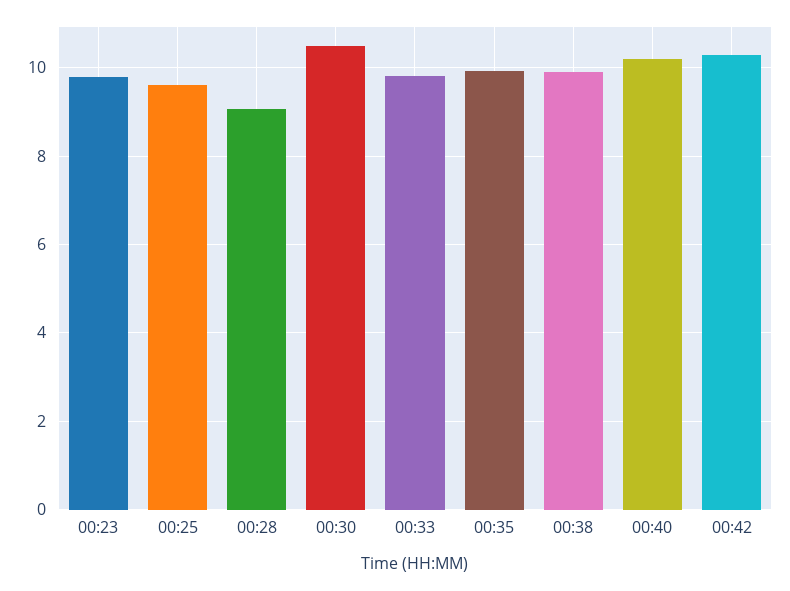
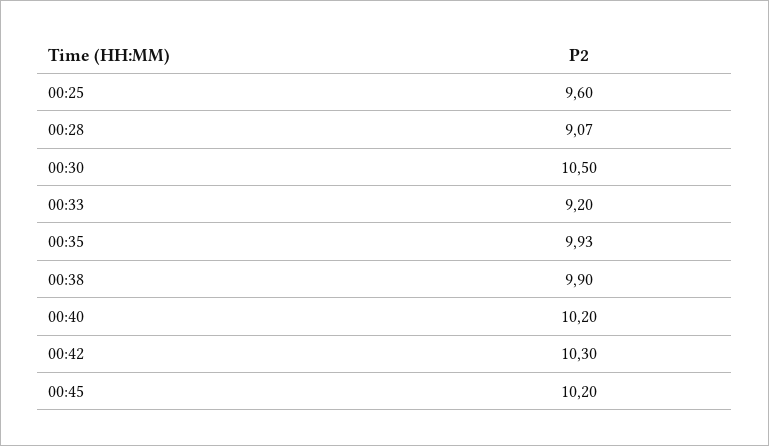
00:23: 9.8 -> none
00:33: 9.8 -> 9.2
00:45: none -> 10.2

